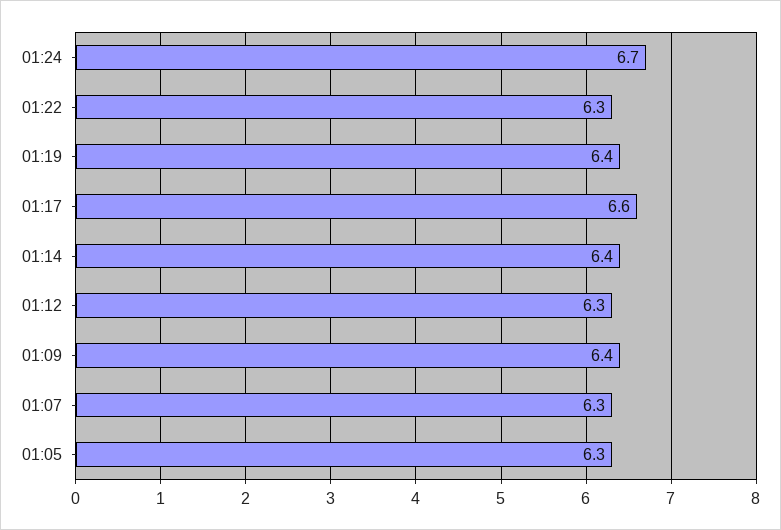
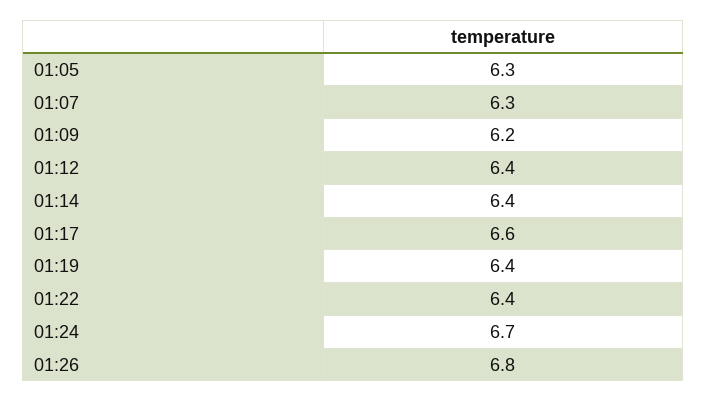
01:22: 6.3 -> 6.4
01:12: 6.3 -> 6.4
01:09: 6.4 -> 6.2
01:26: none -> 6.8

